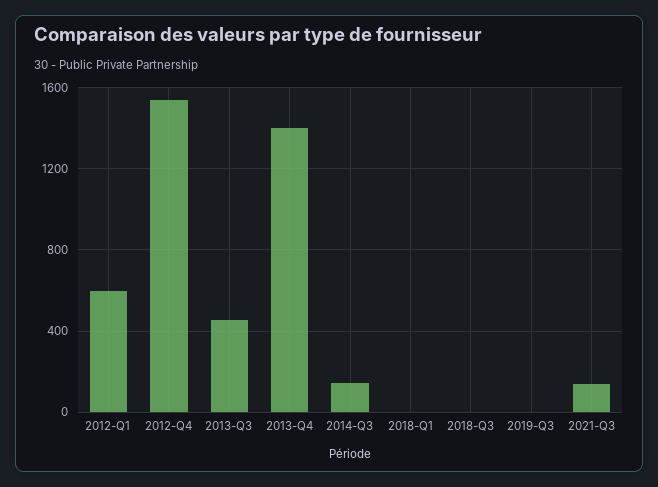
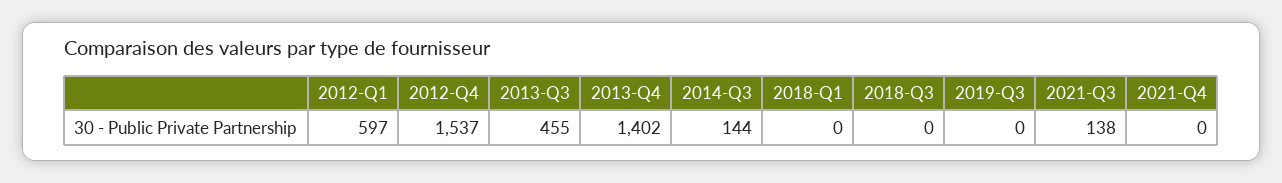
2021-Q4: none -> 0

